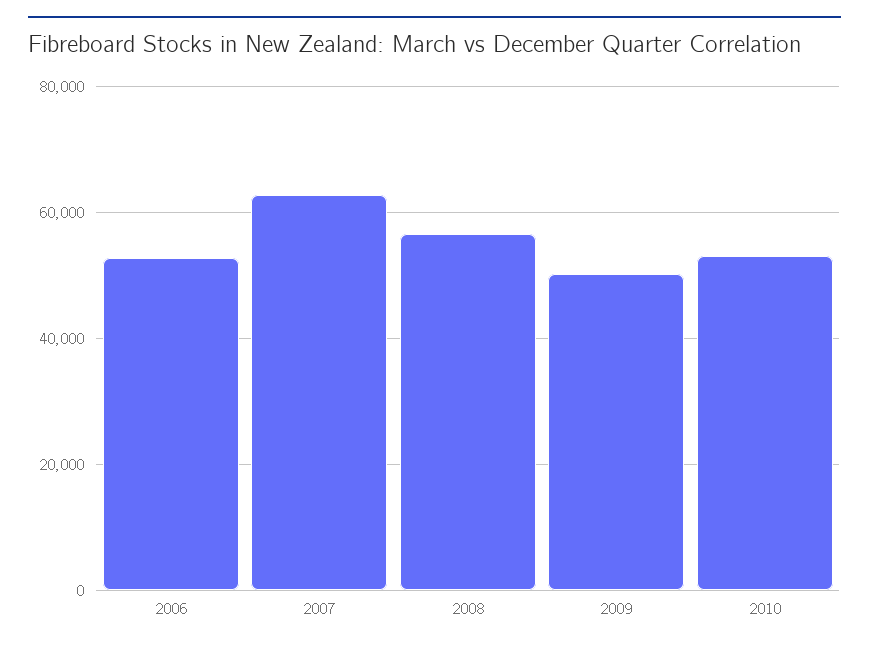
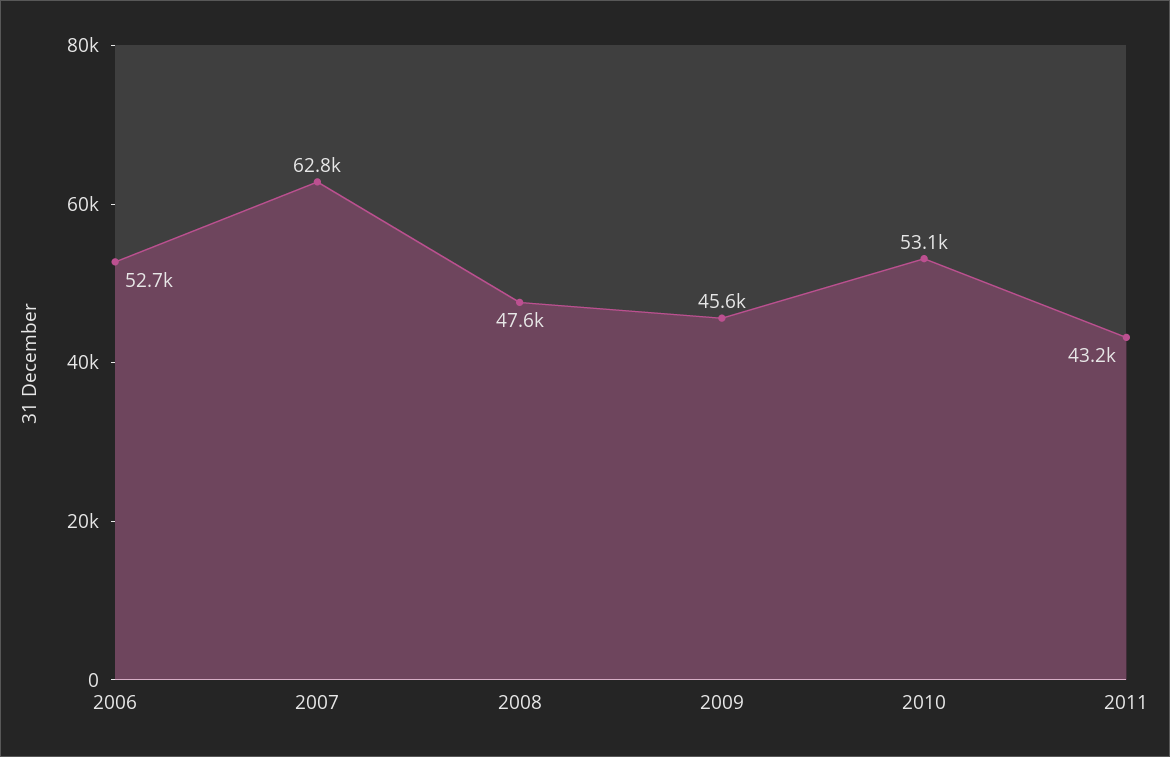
2008: 56000 -> 47600
2009: 50000 -> 45600
2011: none -> 43200

